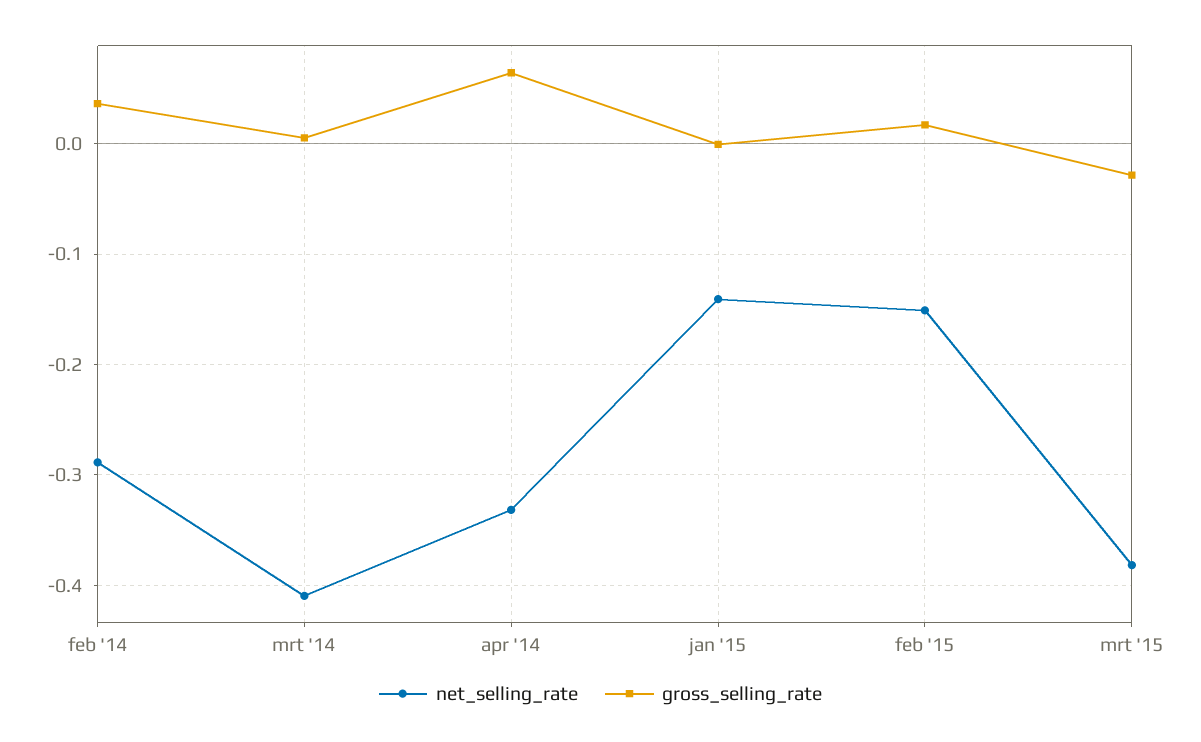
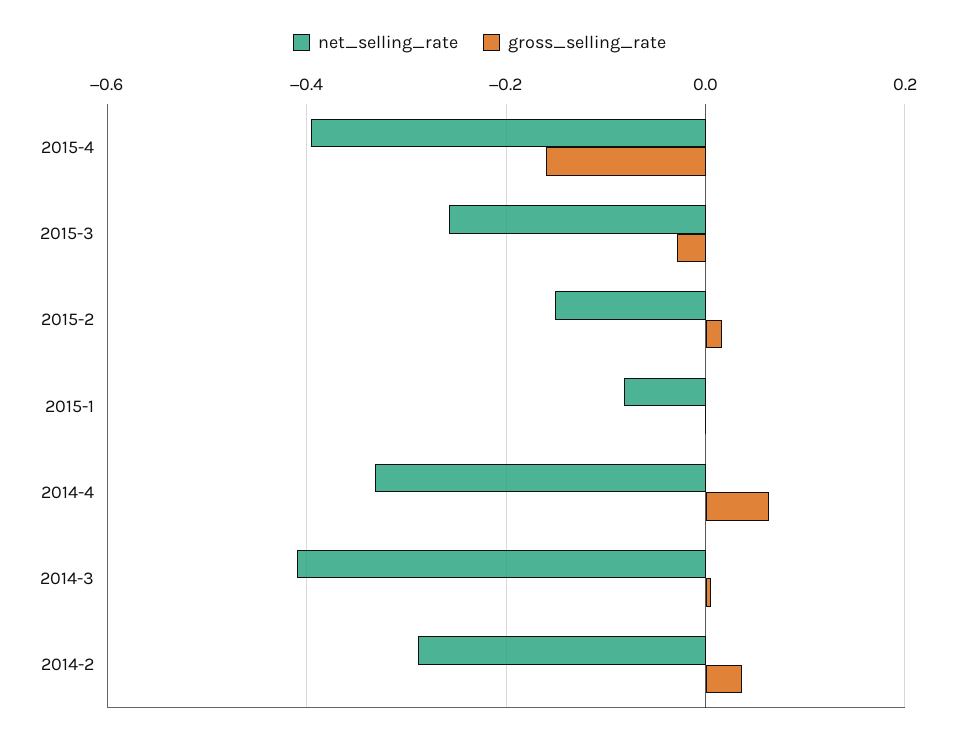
net_selling_rate, jan '15: -0.14 -> -0.08
net_selling_rate, mrt '15: -0.38 -> -0.26
net_selling_rate, 2015-4: none -> -0.4
gross_selling_rate, 2015-4: none -> -0.16

